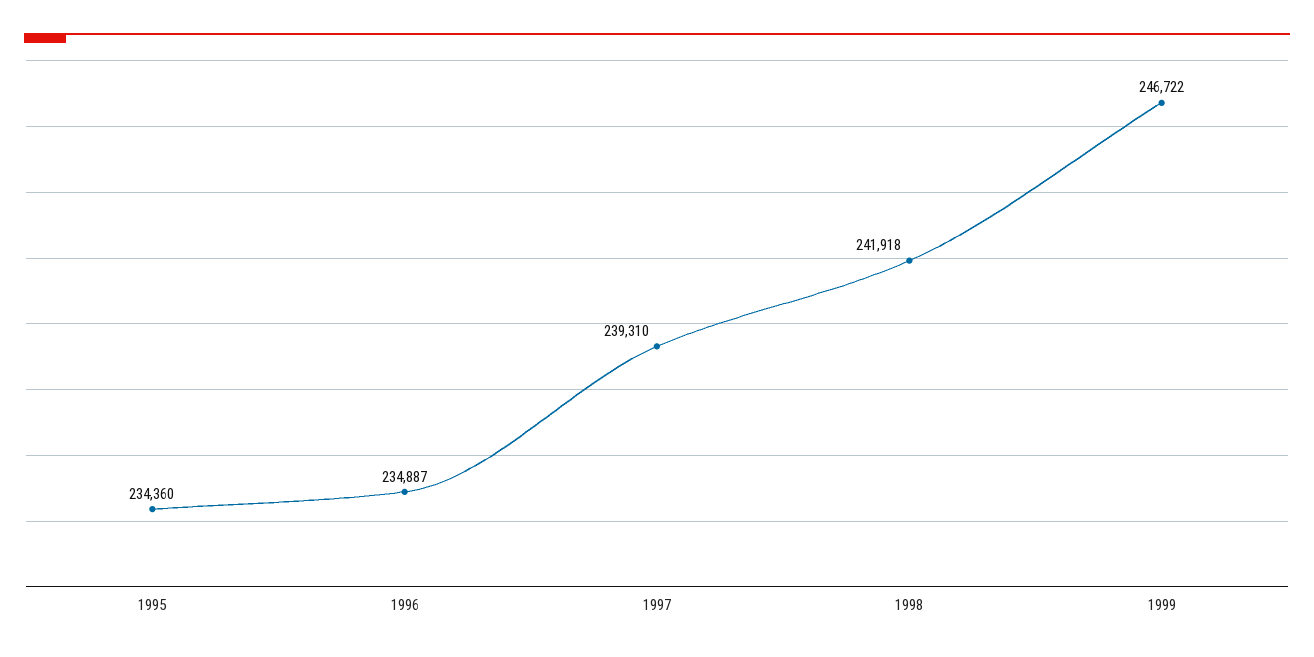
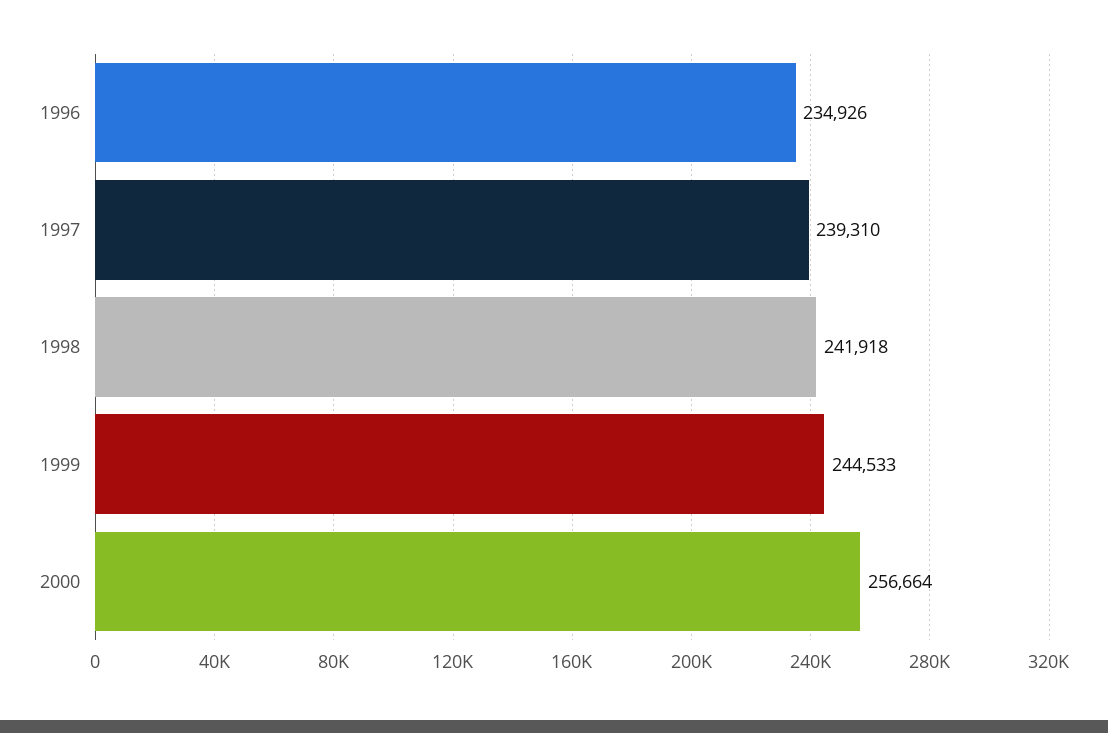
1995: 234360 -> none
1996: 234887 -> 234926
1999: 246722 -> 244533
2000: none -> 256664

